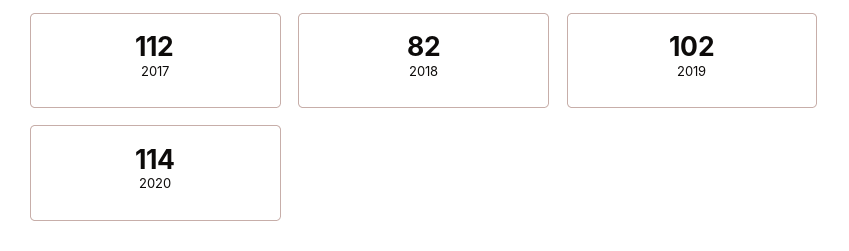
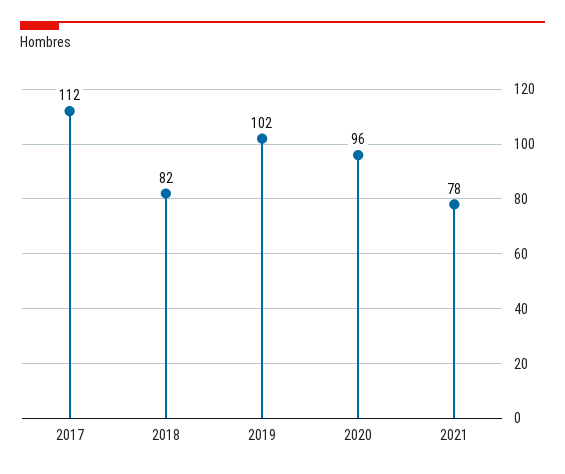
2020: 114 -> 96
2021: none -> 78

